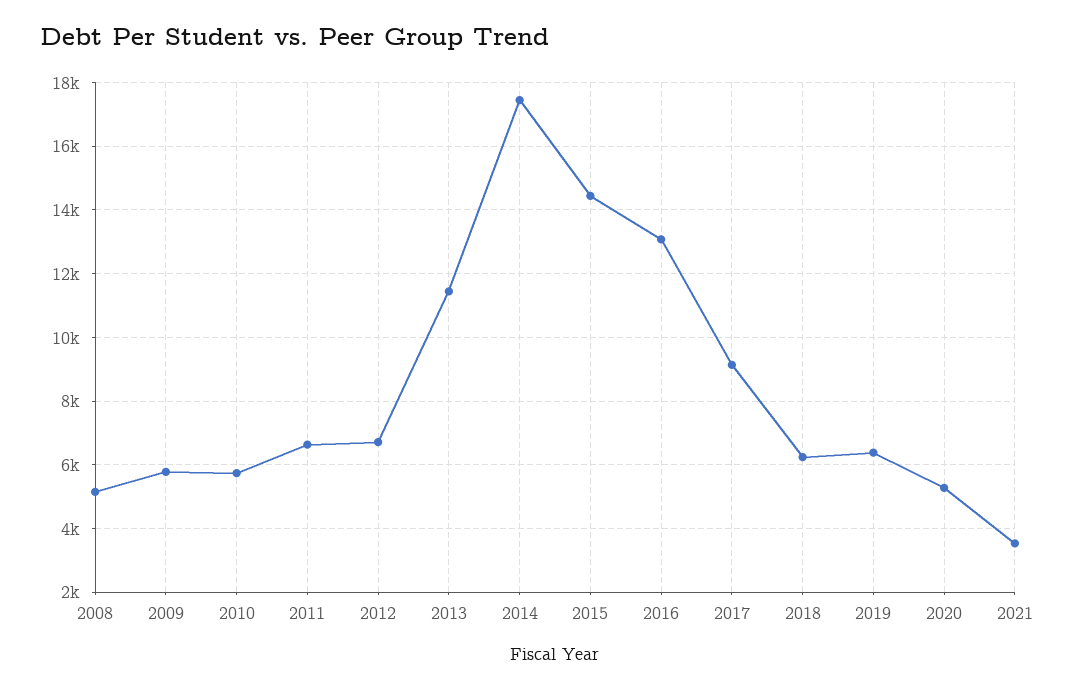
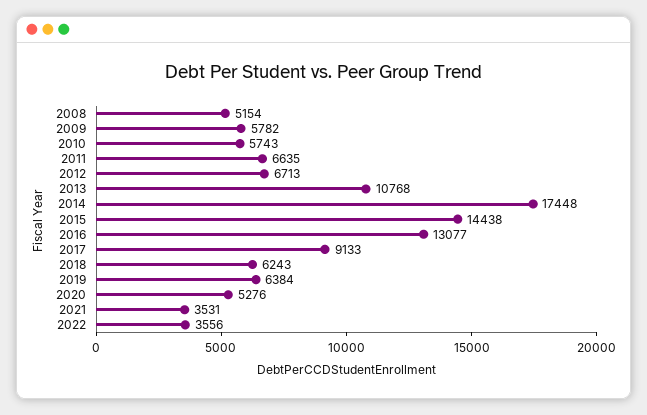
2013: 11400 -> 10768
2022: none -> 3556

